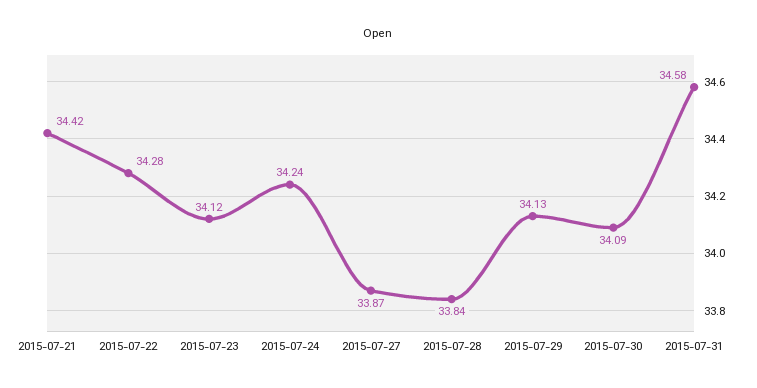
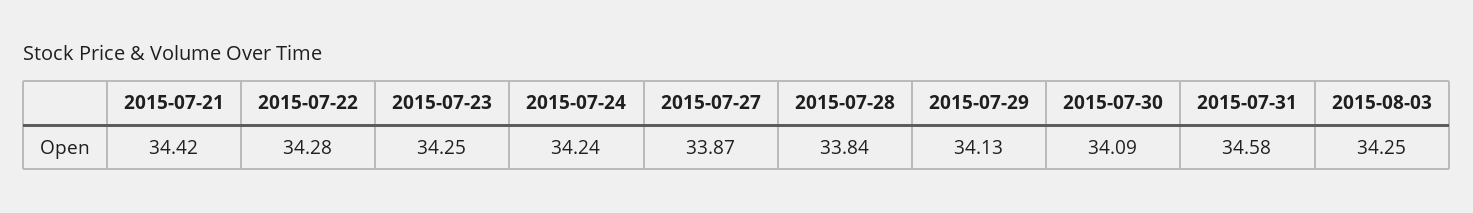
2015-07-23: 34.12 -> 34.25
2015-08-03: none -> 34.25

